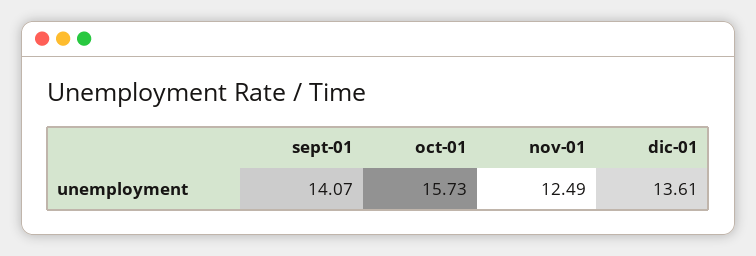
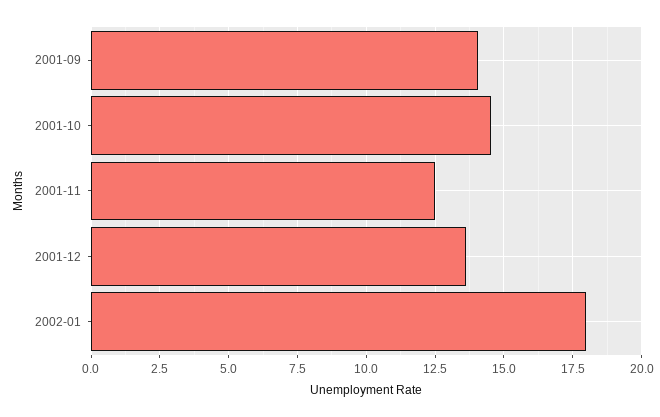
oct-01: 15.73 -> 14.5
2002-01: none -> 18

